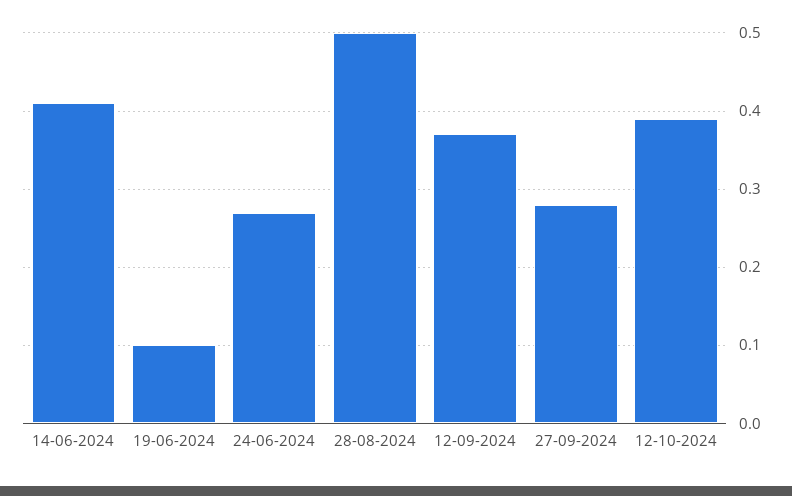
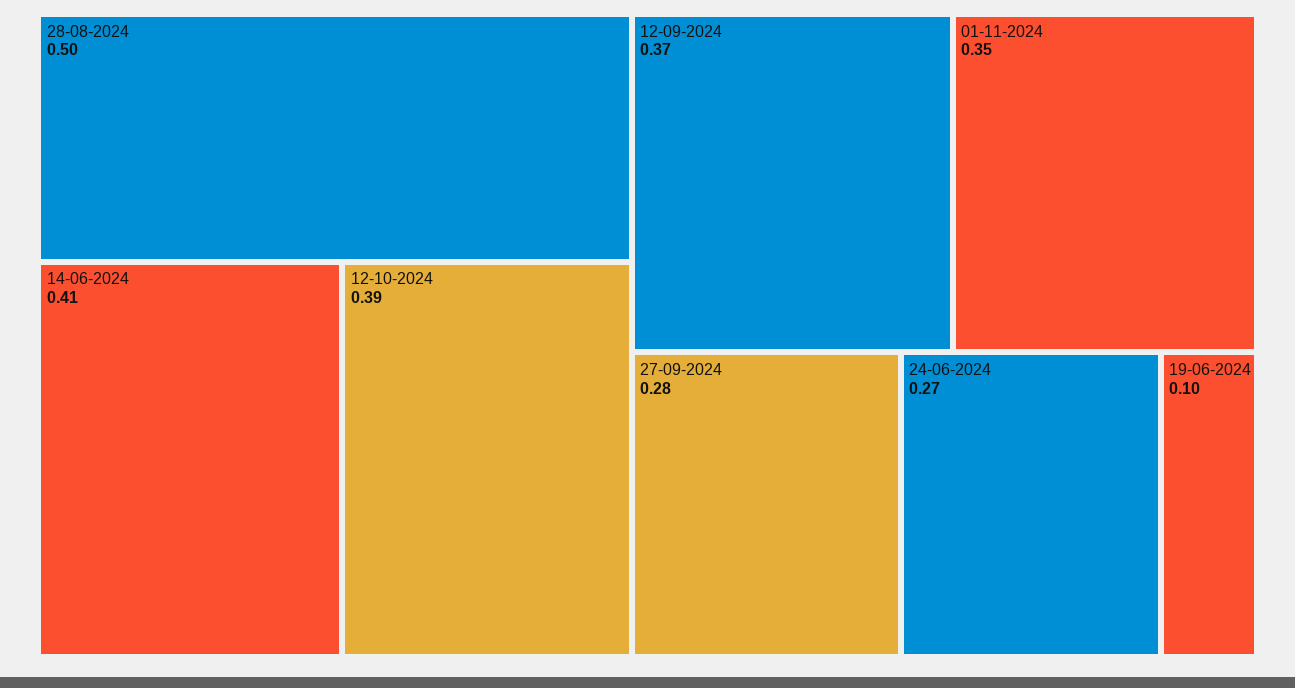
01-11-2024: none -> 0.35

